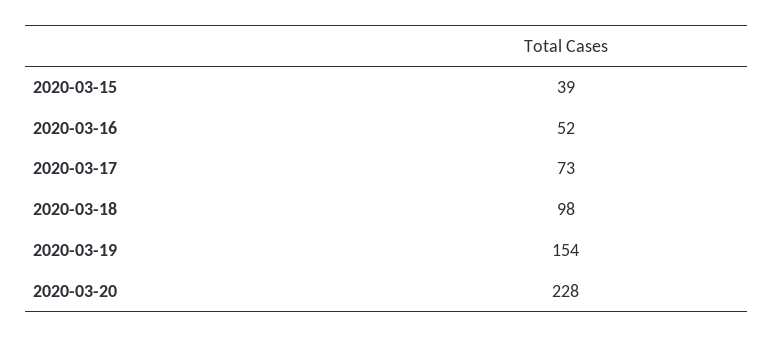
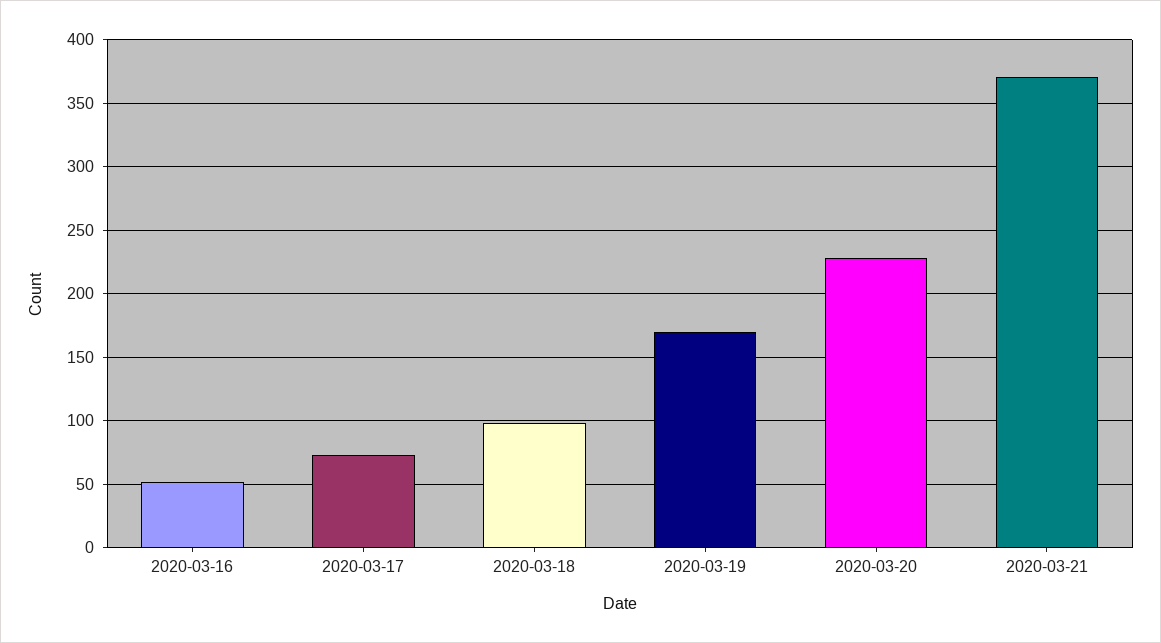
2020-03-15: 39 -> none
2020-03-19: 154 -> 170
2020-03-21: none -> 370

